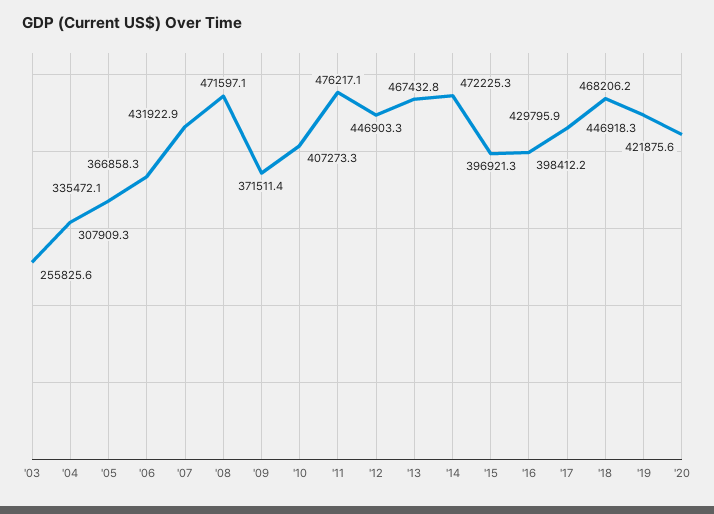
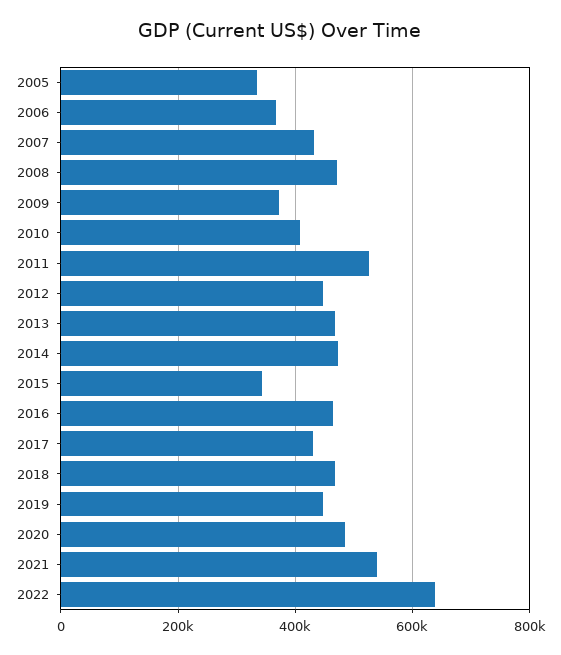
'03: 255825.6 -> none
'04: 307909.3 -> none
'11: 476217.1 -> 520000
'15: 396921.3 -> 340000
'16: 398412.2 -> 460000
'20: 421875.6 -> 480000
2021: none -> 540000
2022: none -> 640000

